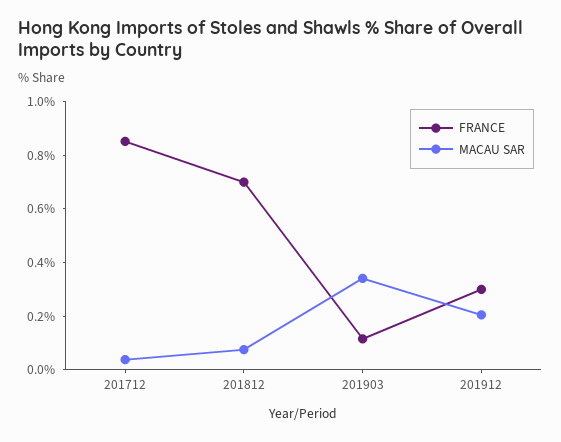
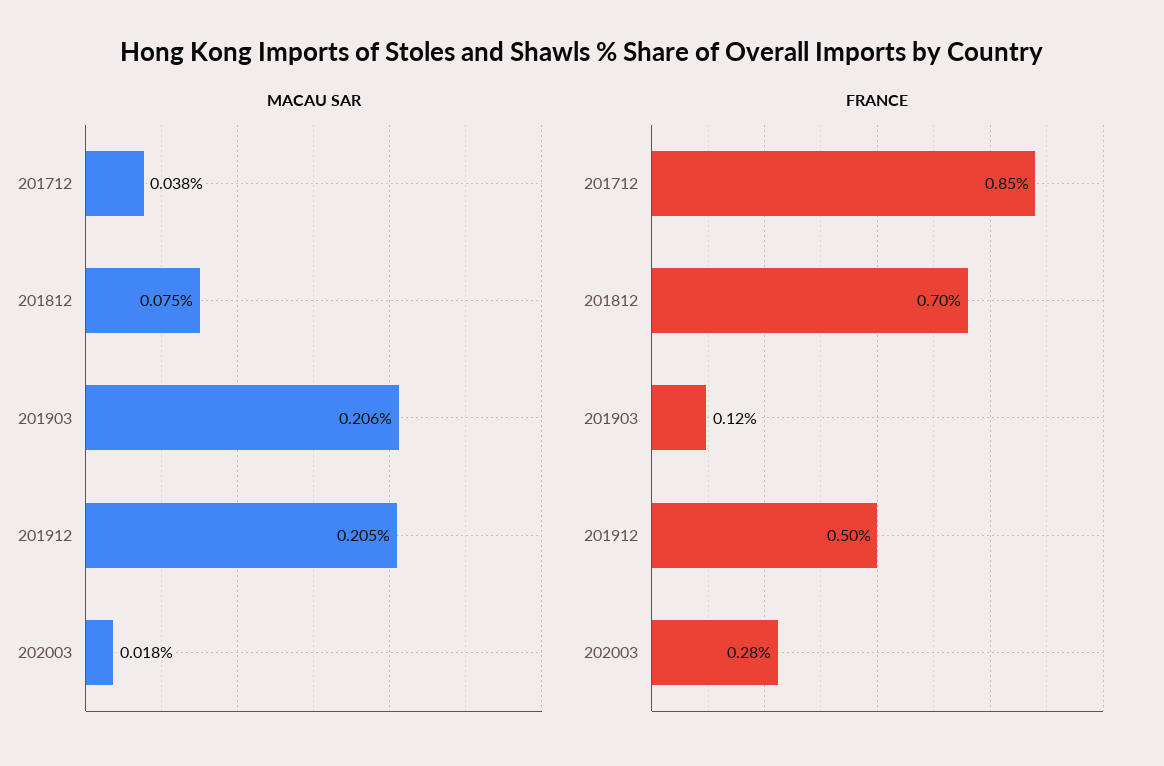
MACAU SAR, 201903: 0.35 -> 0.206
FRANCE, 201912: 0.3 -> 0.5
MACAU SAR, 202003: none -> 0.018
FRANCE, 202003: none -> 0.28

